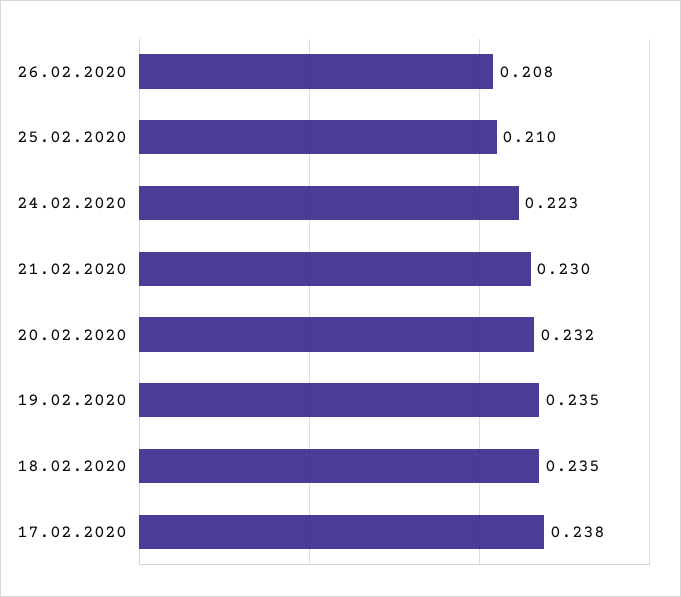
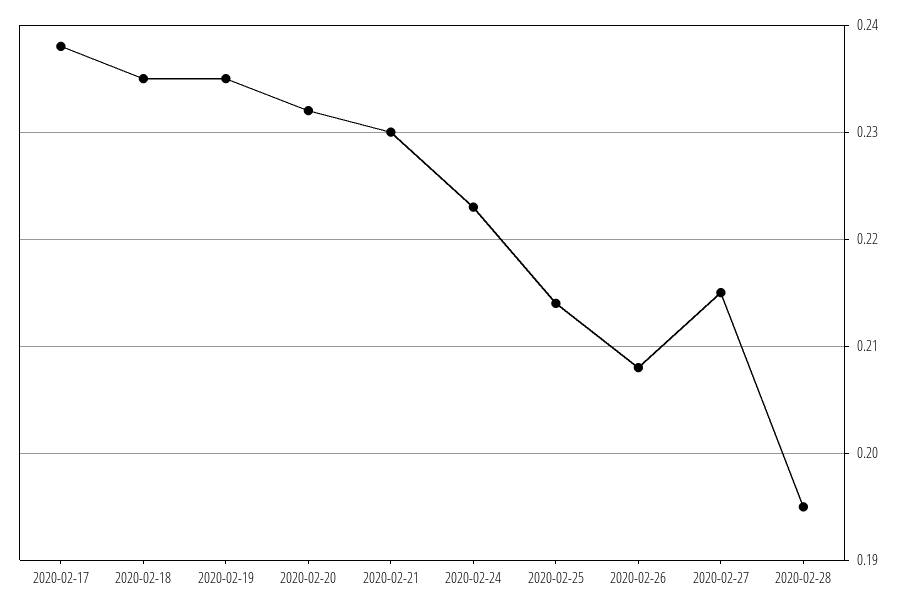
25.02.2020: 0.21 -> 0.214
2020-02-27: none -> 0.215
2020-02-28: none -> 0.195

